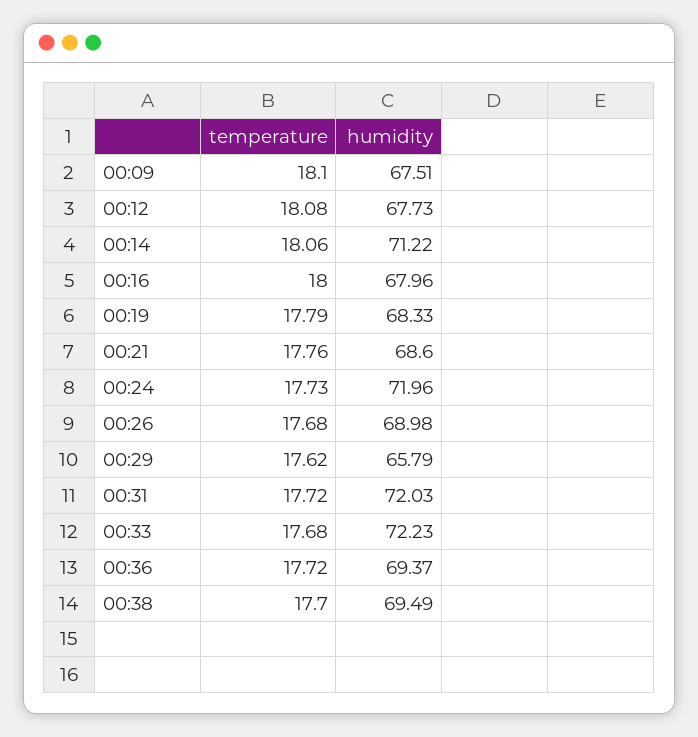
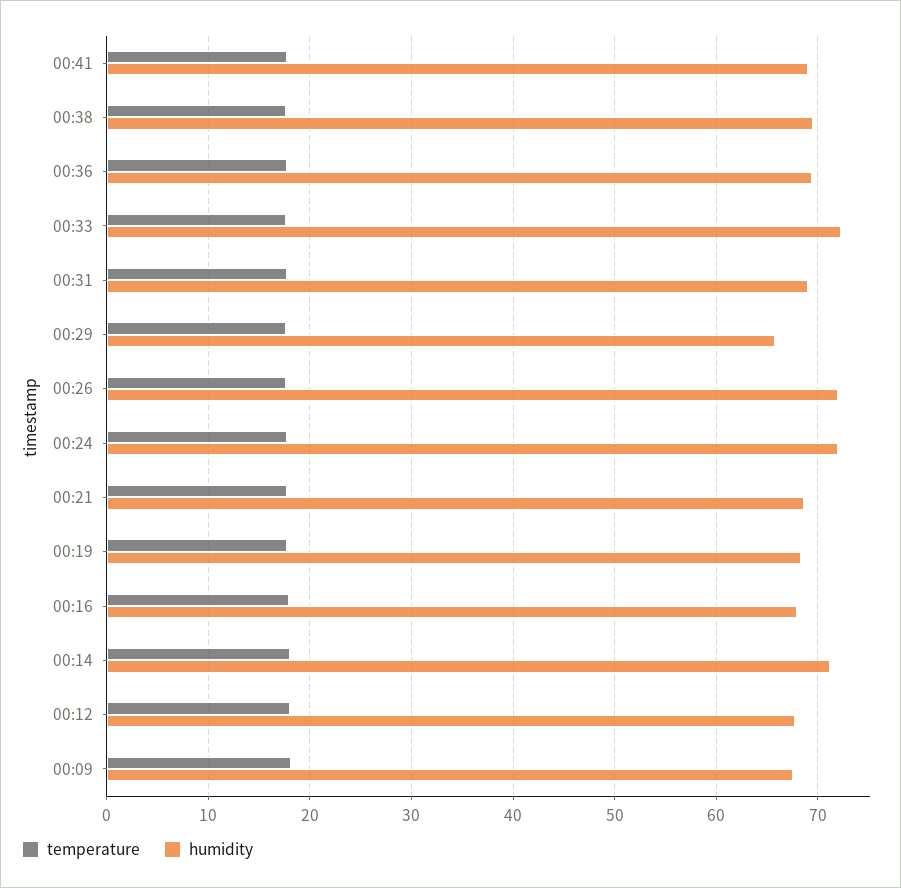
humidity, 00:26: 68.98 -> 72
humidity, 00:31: 72.03 -> 69
temperature, 00:41: none -> 18
humidity, 00:41: none -> 69

